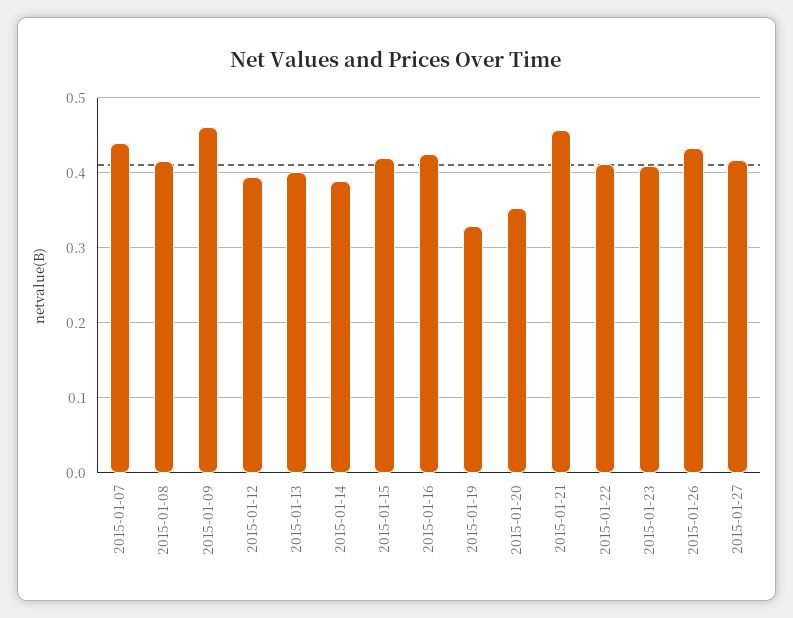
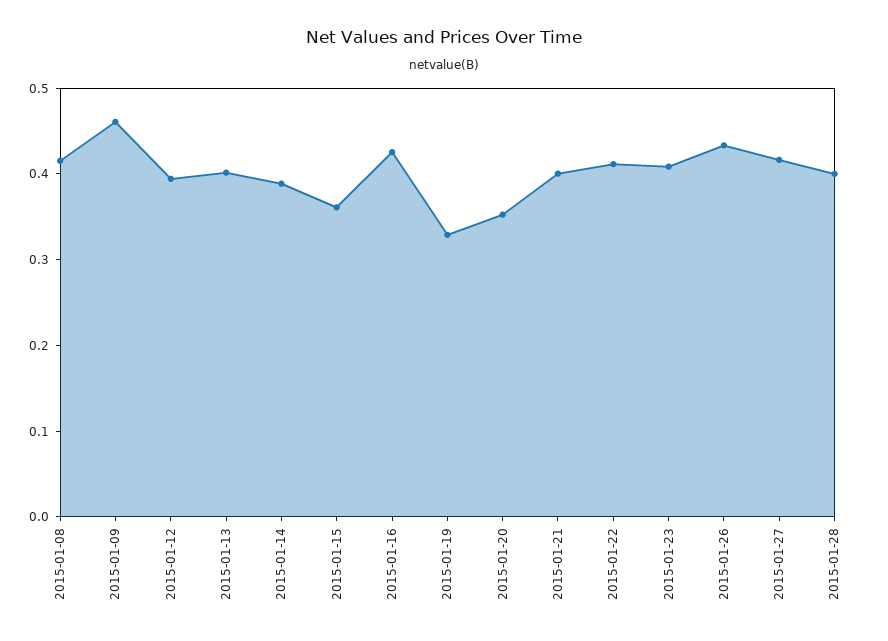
2015-01-07: 0.44 -> none
2015-01-15: 0.42 -> 0.36
2015-01-21: 0.46 -> 0.4
2015-01-28: none -> 0.4

